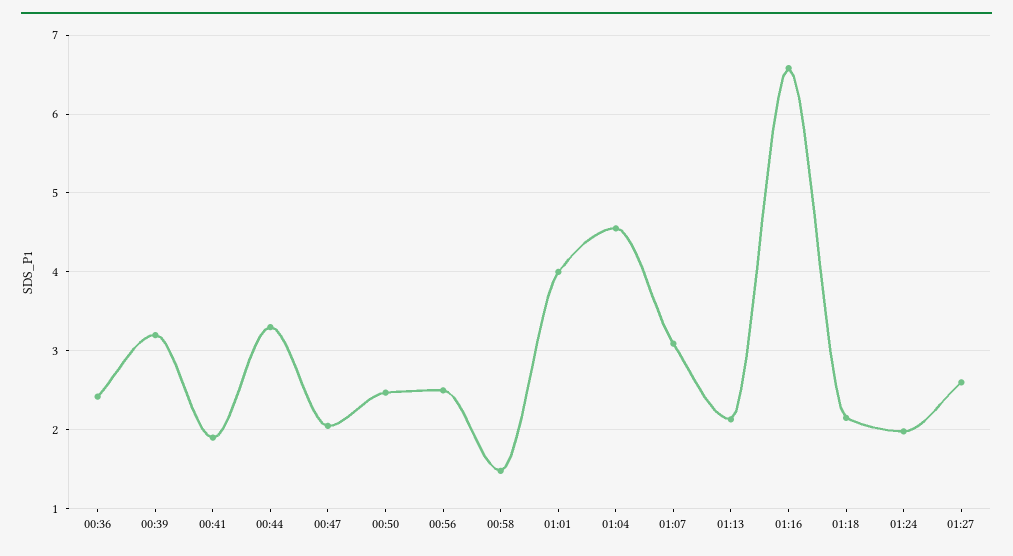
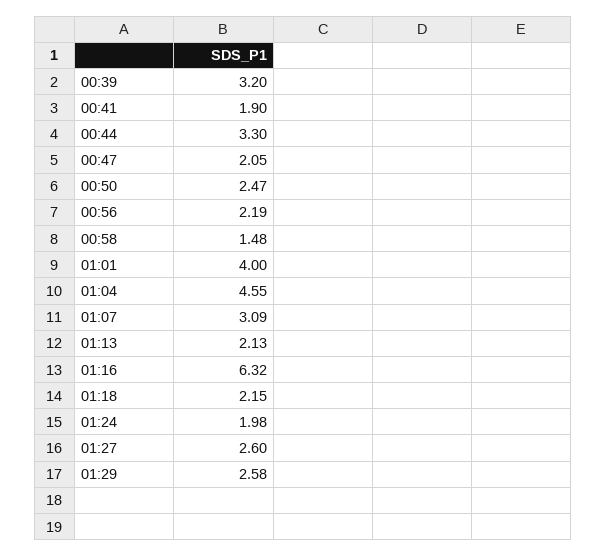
00:36: 2.4 -> none
00:56: 2.5 -> 2.19
01:16: 6.6 -> 6.32
01:29: none -> 2.58

